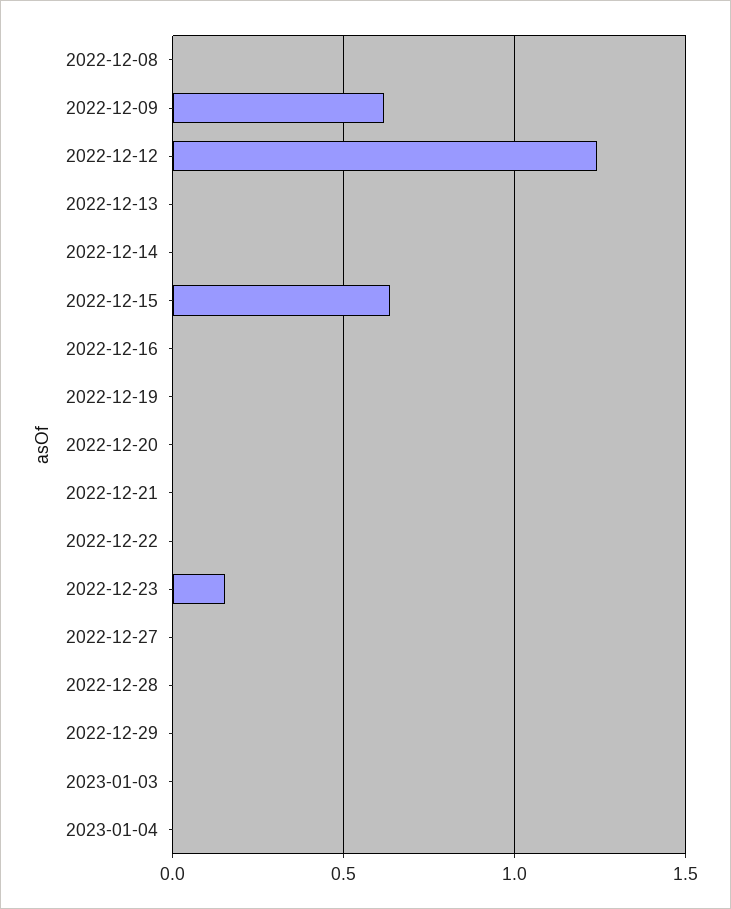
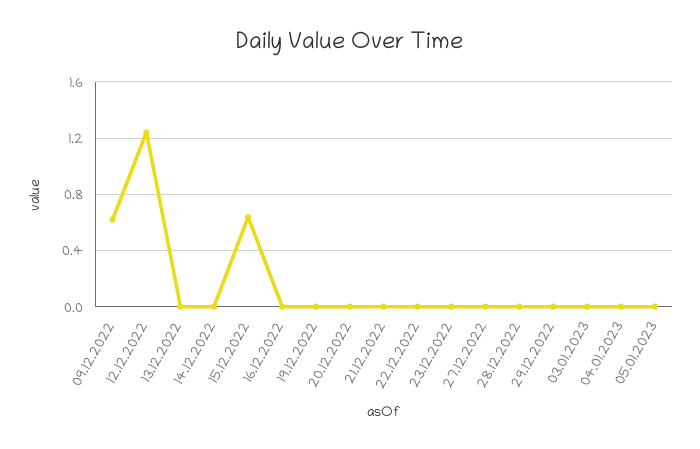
2022-12-08: 0 -> none
2022-12-23: 0.15 -> 0
05.01.2023: none -> 0

